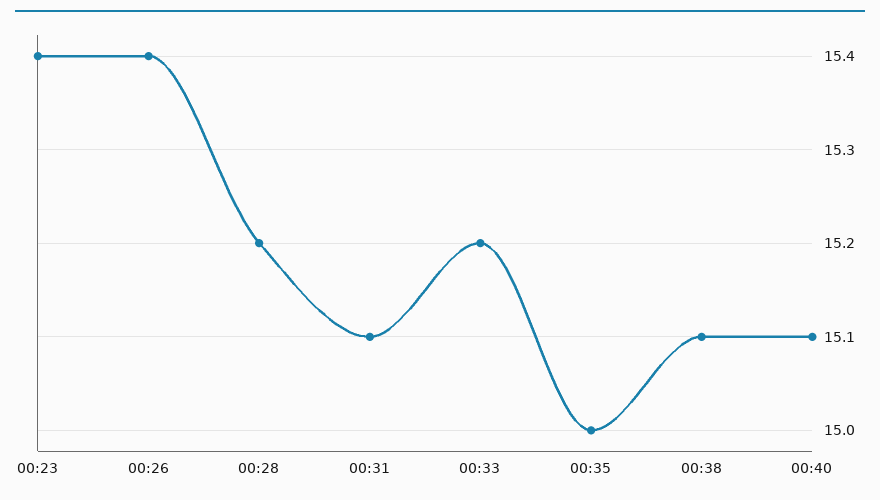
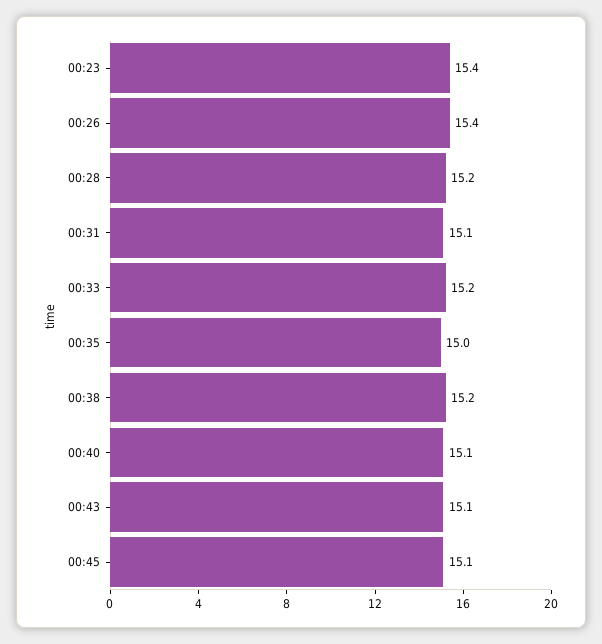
00:38: 15.1 -> 15.2
00:43: none -> 15.1
00:45: none -> 15.1

